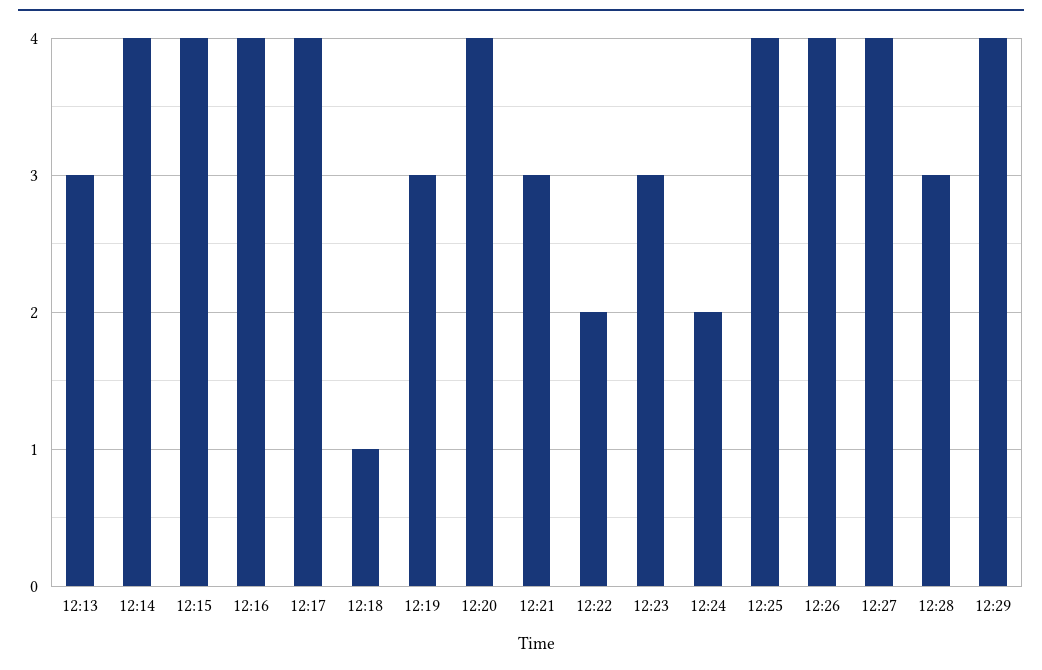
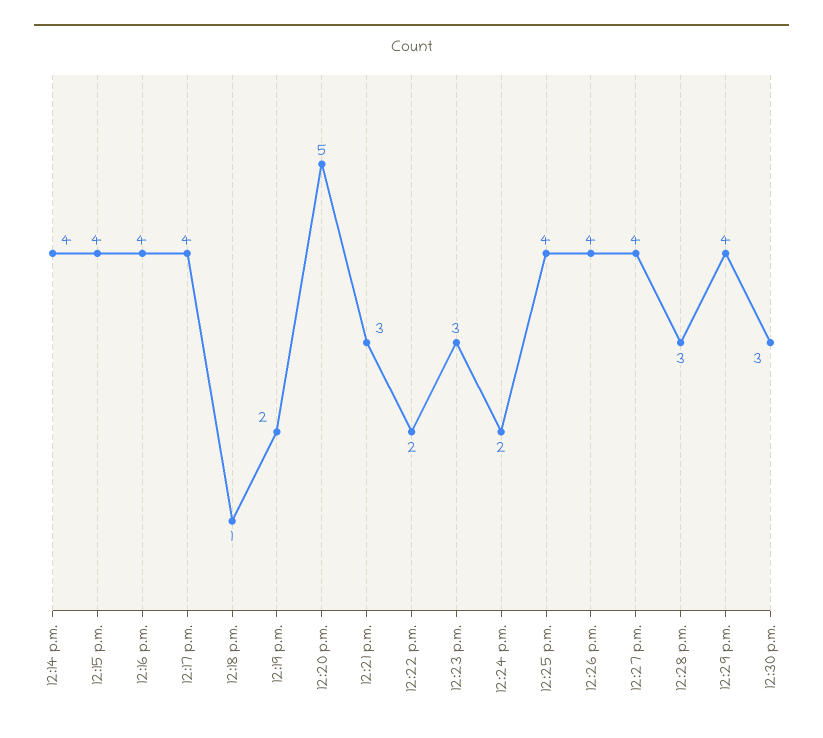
12:13: 3 -> none
12:19: 3 -> 2
12:20: 4 -> 5
12:30 p.m.: none -> 3

